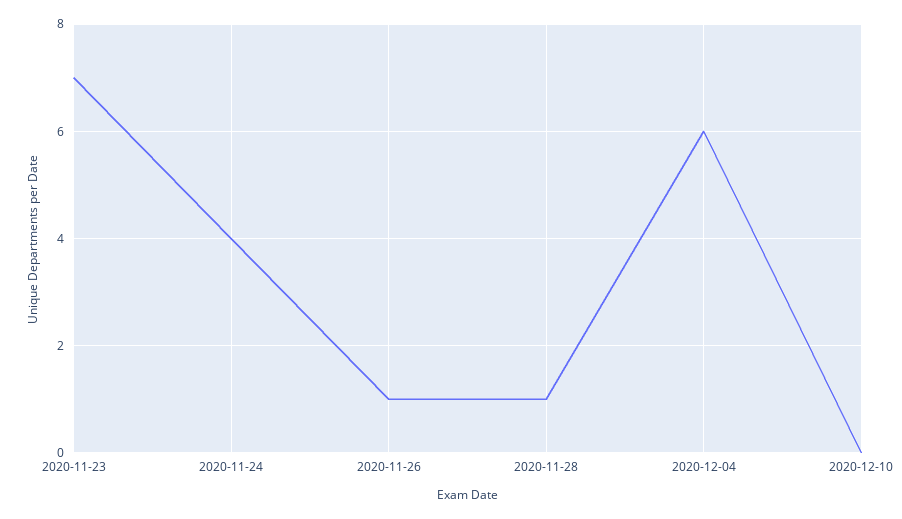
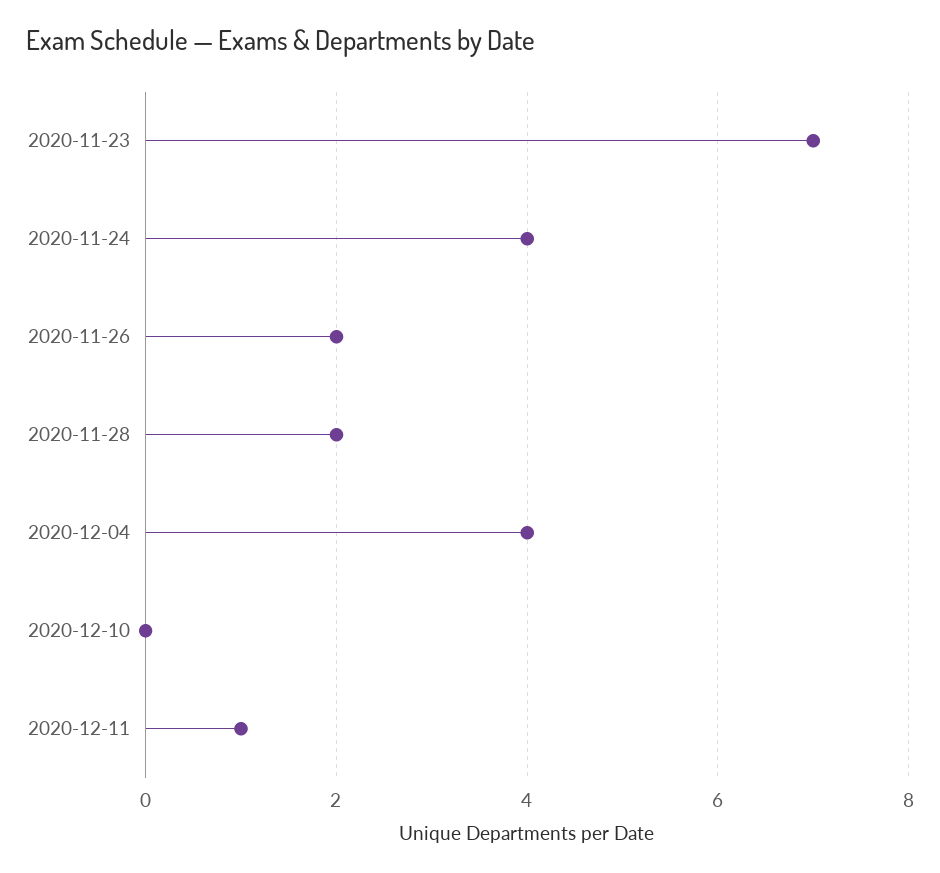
2020-11-26: 1 -> 2
2020-11-28: 1 -> 2
2020-12-04: 6 -> 4
2020-12-11: none -> 1

